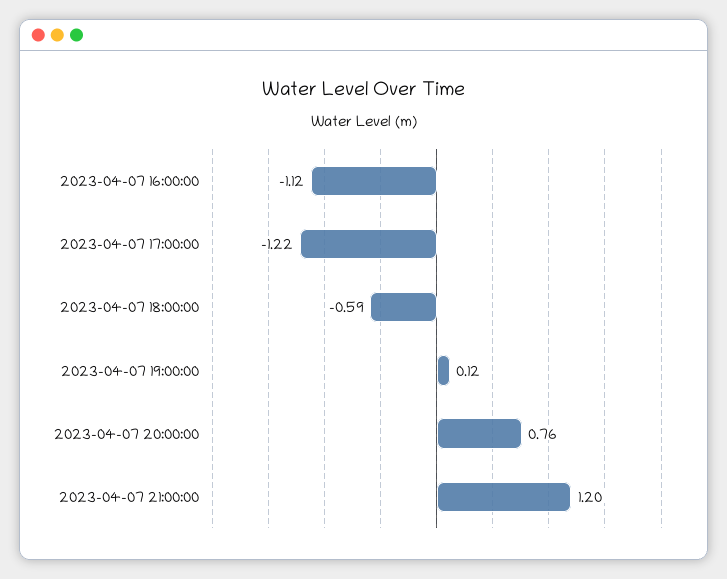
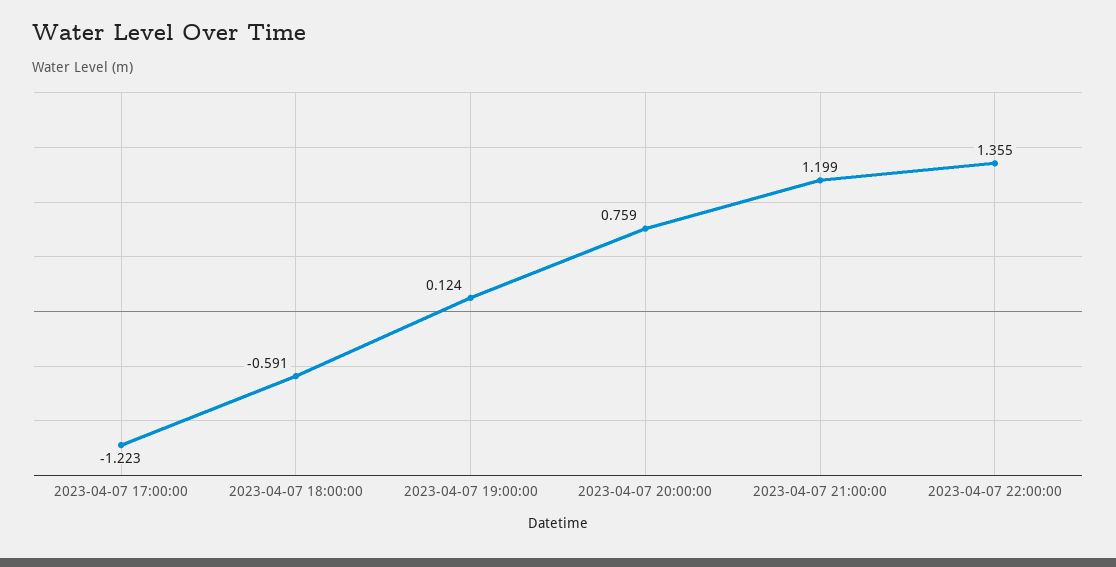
2023-04-07 16:00:00: -1.12 -> none
2023-04-07 22:00:00: none -> 1.355

